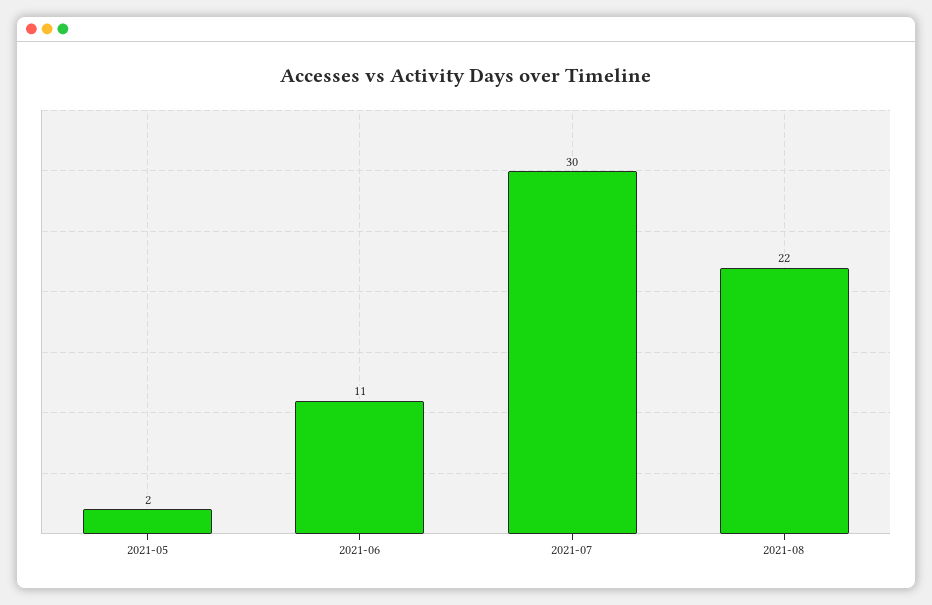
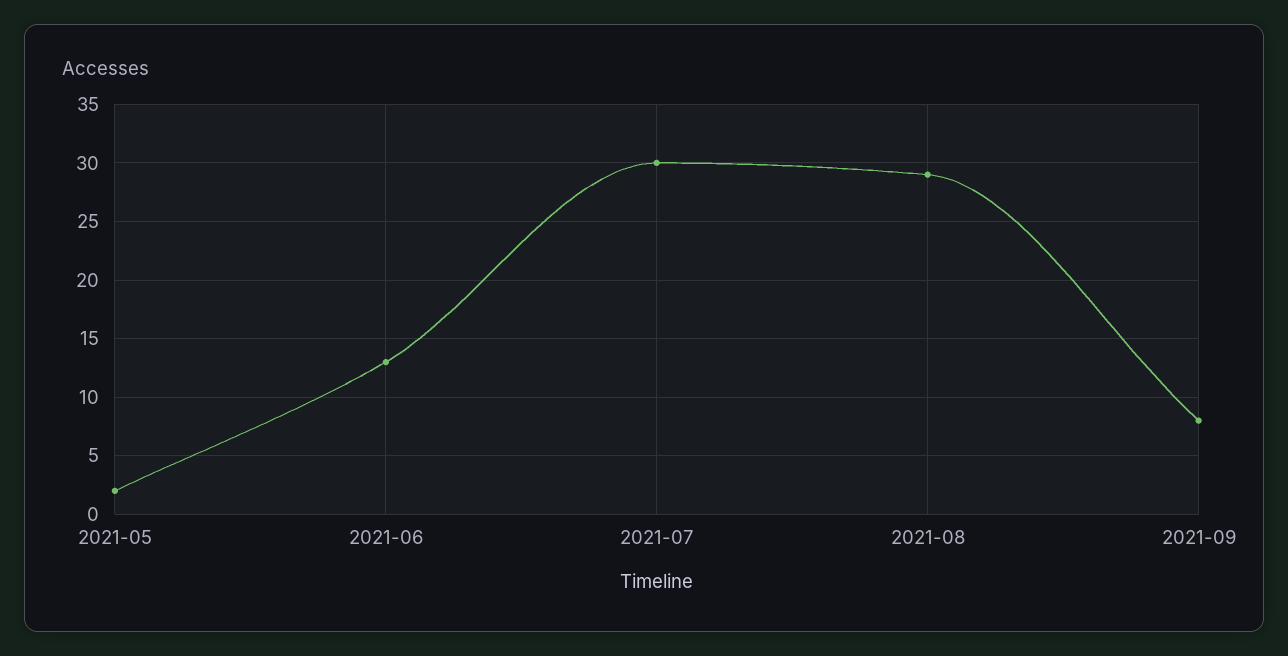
2021-06: 11 -> 13
2021-08: 22 -> 29
2021-09: none -> 8

